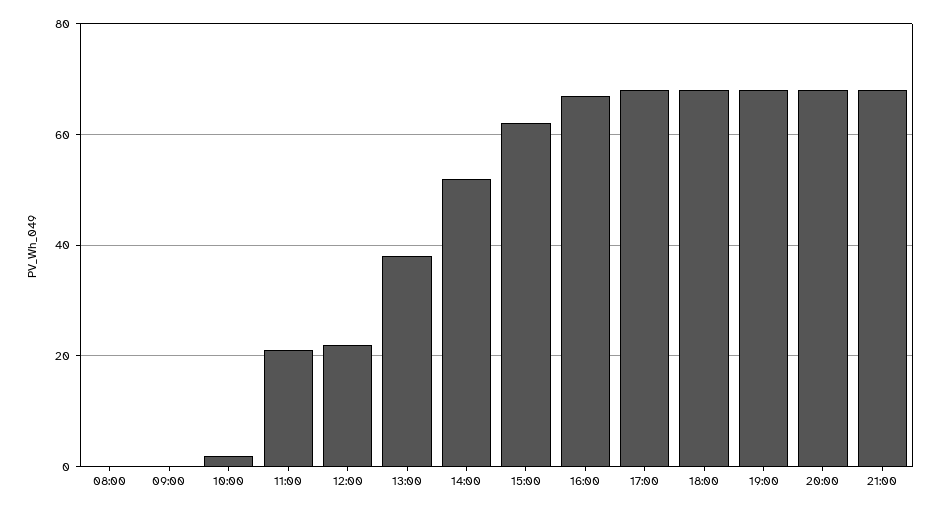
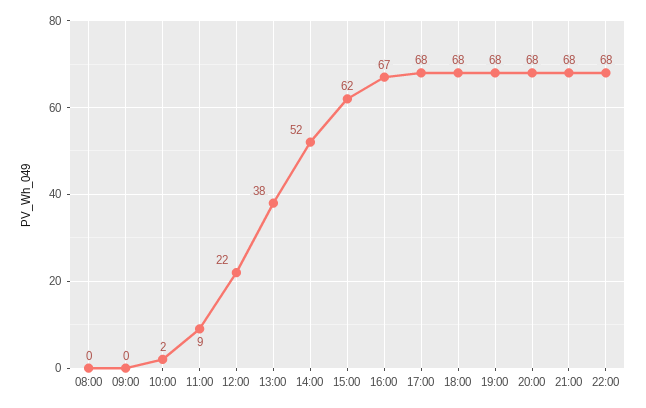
11:00: 20 -> 9
22:00: none -> 68

